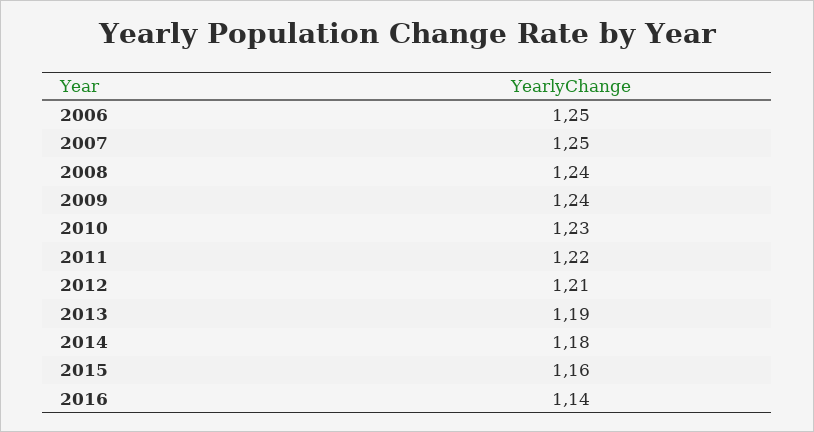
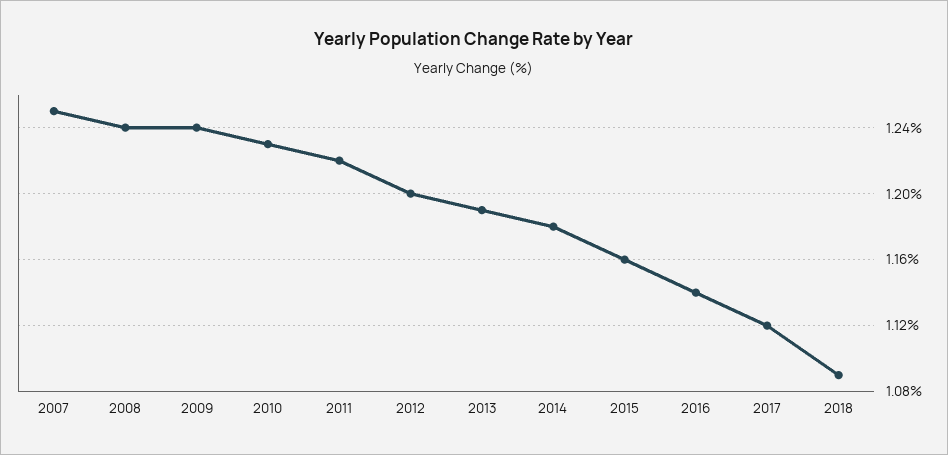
2006: 1.25 -> none
2012: 1.21 -> 1.2
2017: none -> 1.12
2018: none -> 1.09

